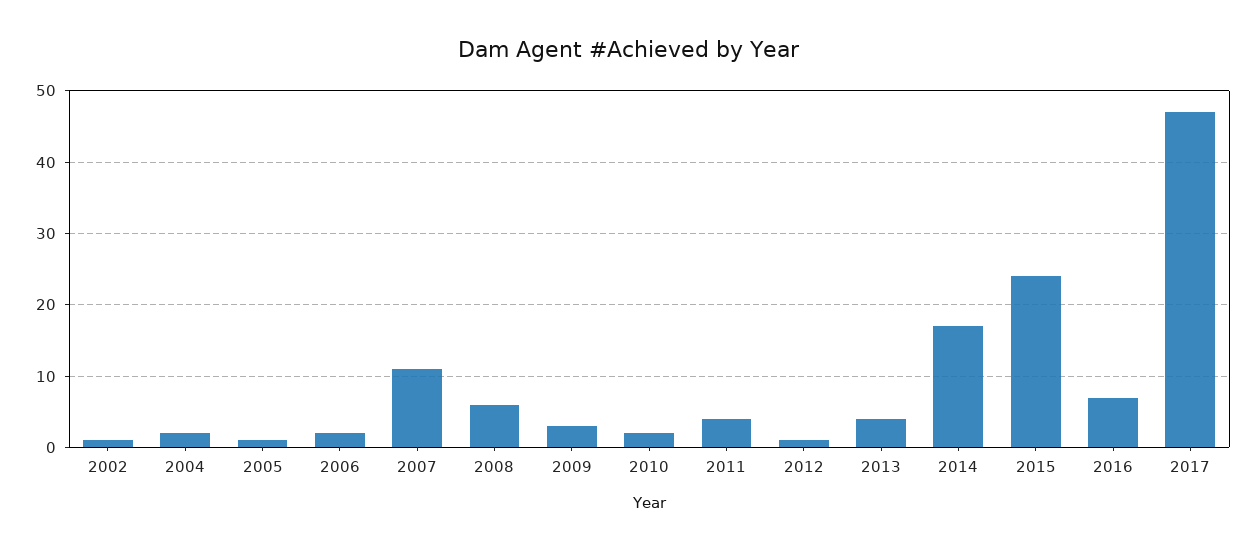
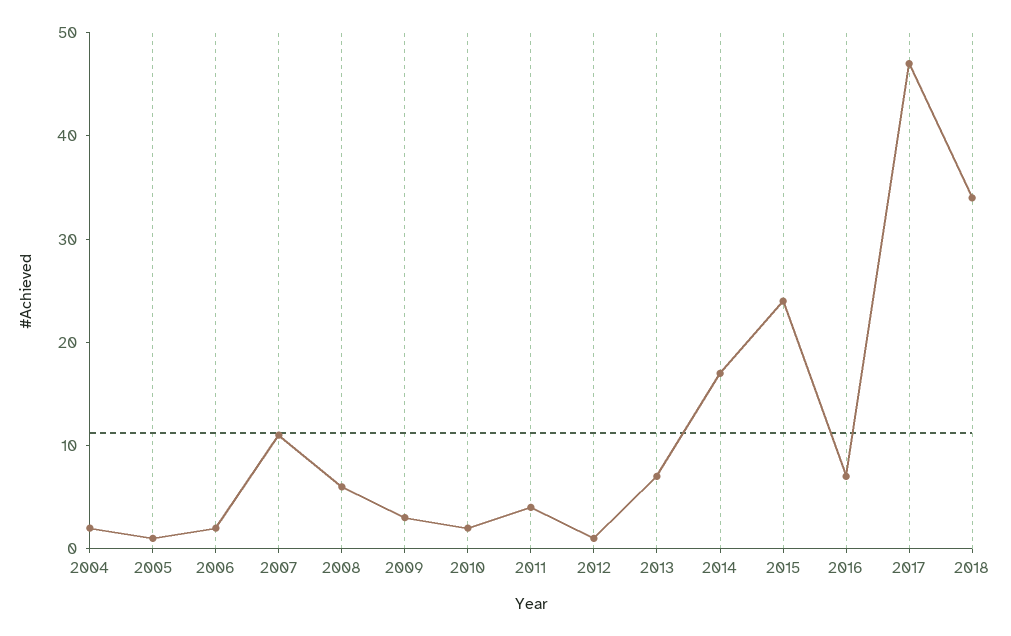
2002: 1 -> none
2013: 4 -> 7
2018: none -> 34

